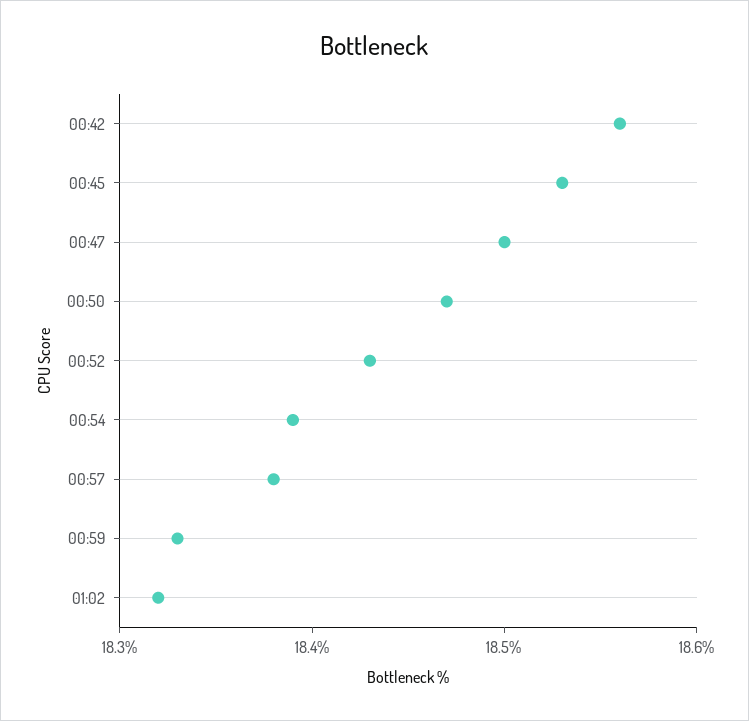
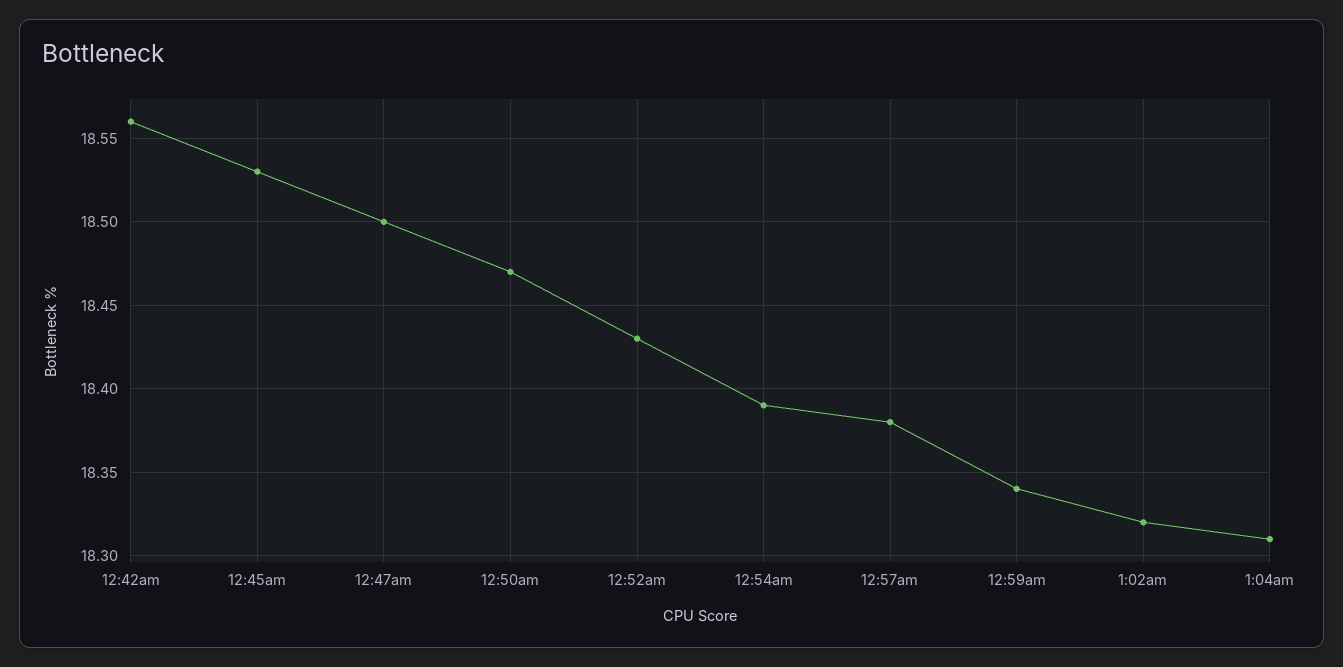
00:59: 18.33 -> 18.34
1:04am: none -> 18.31

